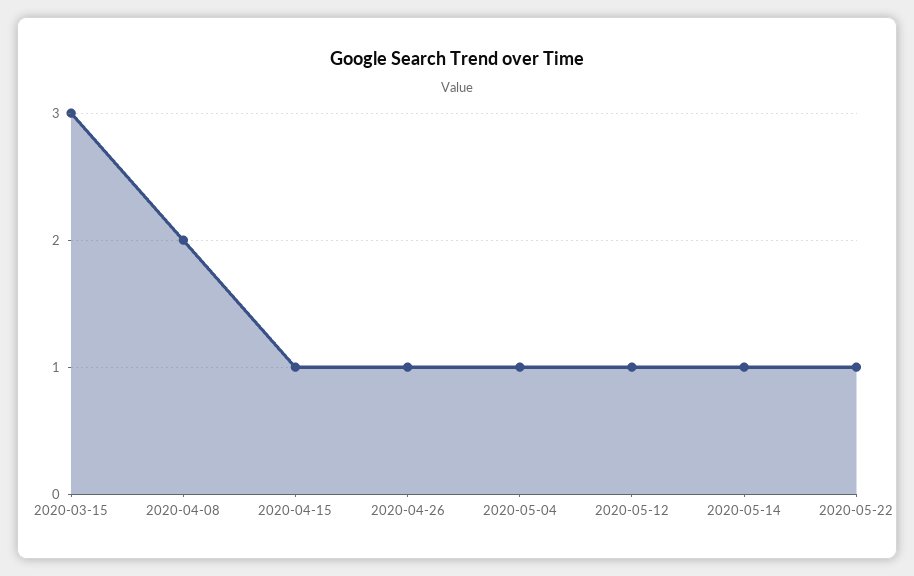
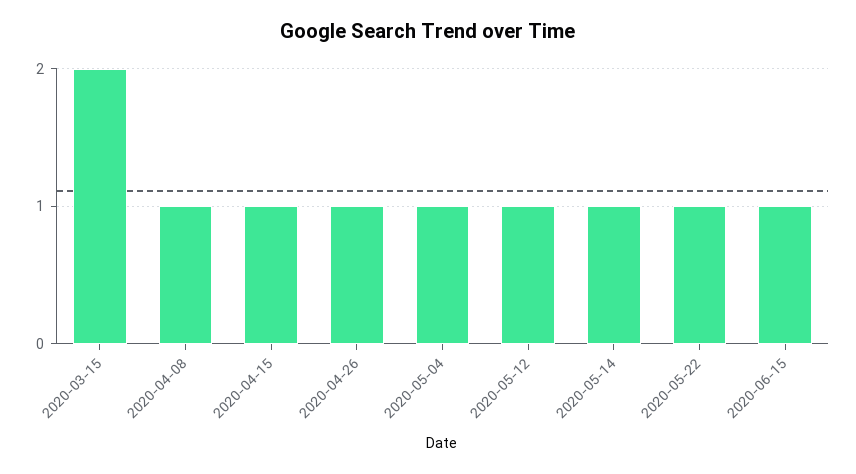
2020-03-15: 3 -> 2
2020-04-08: 2 -> 1
2020-06-15: none -> 1

